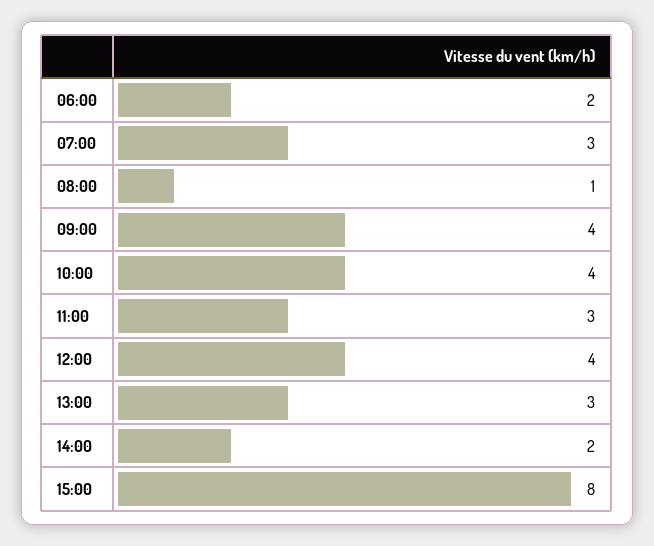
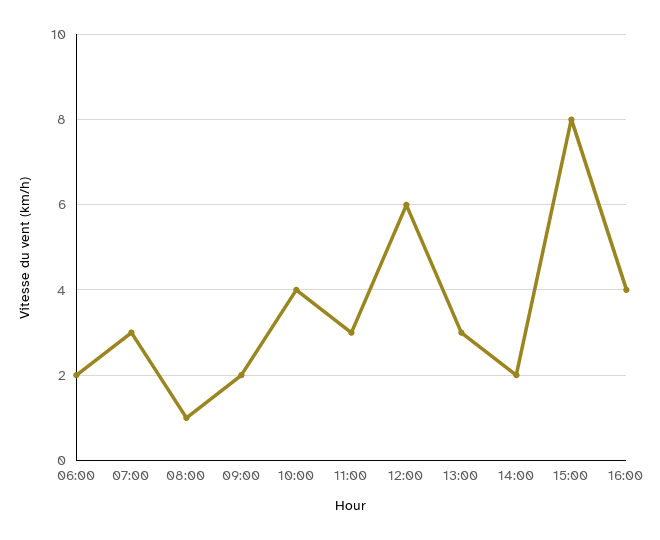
09:00: 4 -> 2
12:00: 4 -> 6
16:00: none -> 4

